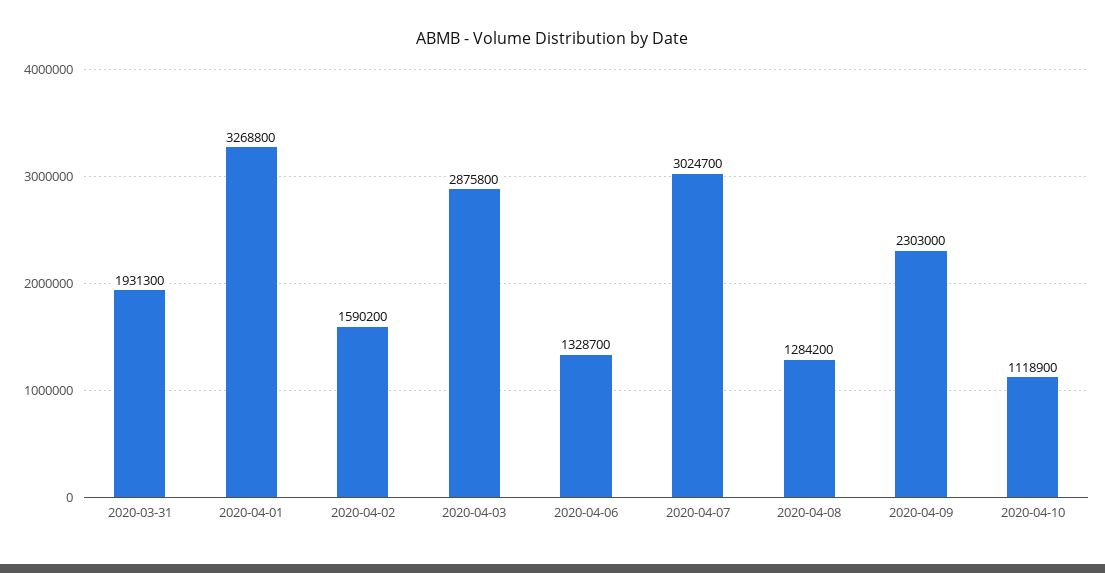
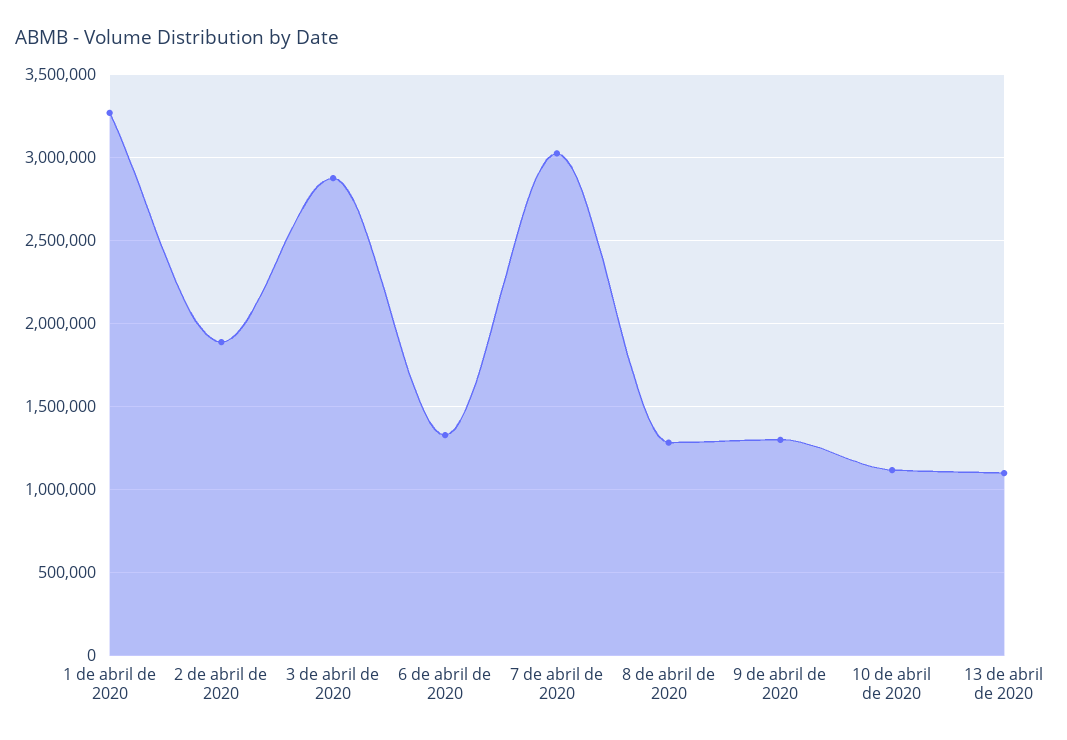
2020-03-31: 1931300 -> none
2020-04-02: 1590200 -> 1900000
2020-04-09: 2303000 -> 1300000
13 de abril de 2020: none -> 1100000

